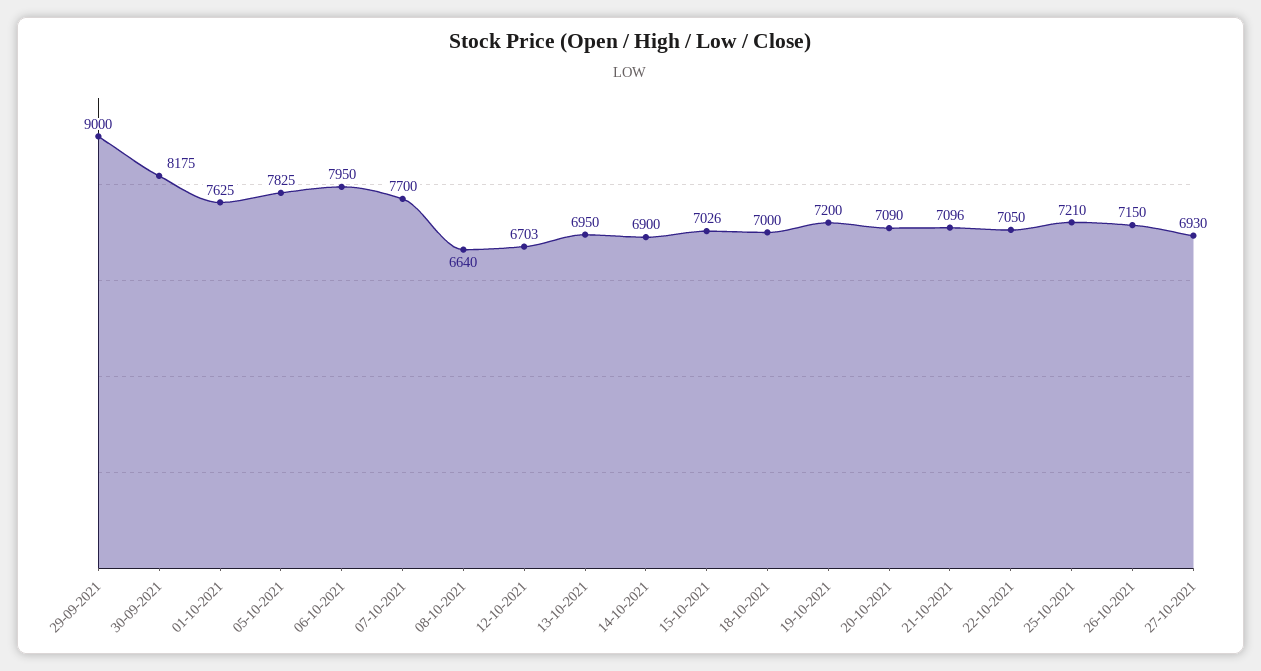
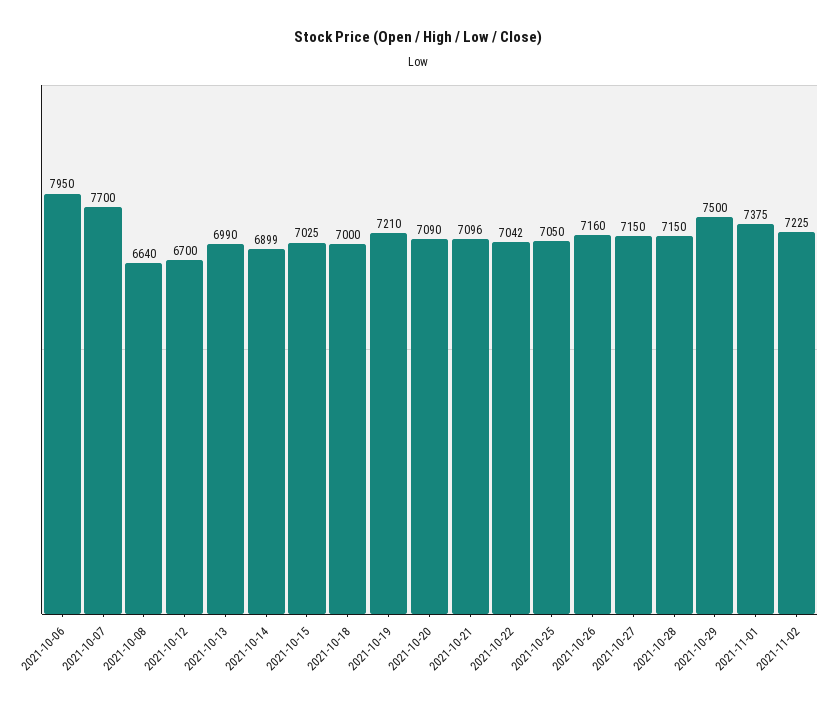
29-09-2021: 9000 -> none
30-09-2021: 8175 -> none
01-10-2021: 7625 -> none
05-10-2021: 7825 -> none
12-10-2021: 6703 -> 6700
13-10-2021: 6950 -> 6990
14-10-2021: 6900 -> 6899
15-10-2021: 7026 -> 7025
19-10-2021: 7200 -> 7210
22-10-2021: 7050 -> 7042
25-10-2021: 7210 -> 7050
26-10-2021: 7150 -> 7160
27-10-2021: 6930 -> 7150
2021-10-28: none -> 7150
2021-10-29: none -> 7500
2021-11-01: none -> 7375
2021-11-02: none -> 7225

